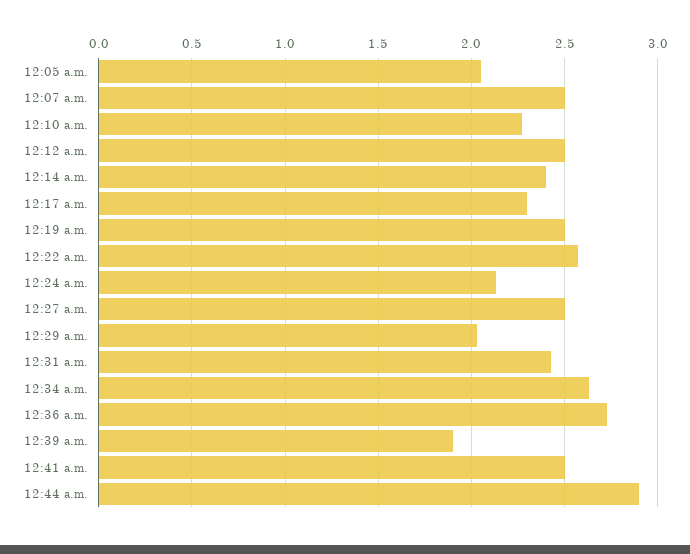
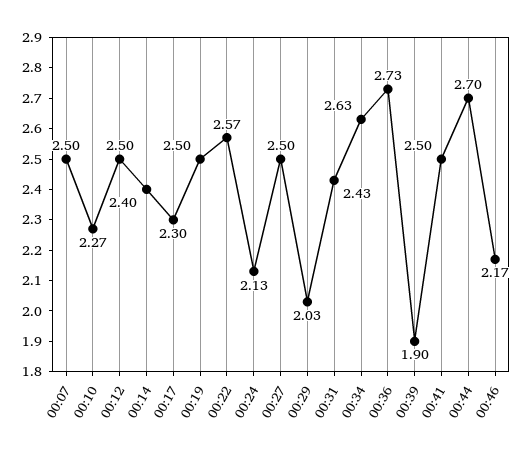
12:05 a.m.: 2.05 -> none
12:44 a.m.: 2.9 -> 2.7
00:46: none -> 2.17

